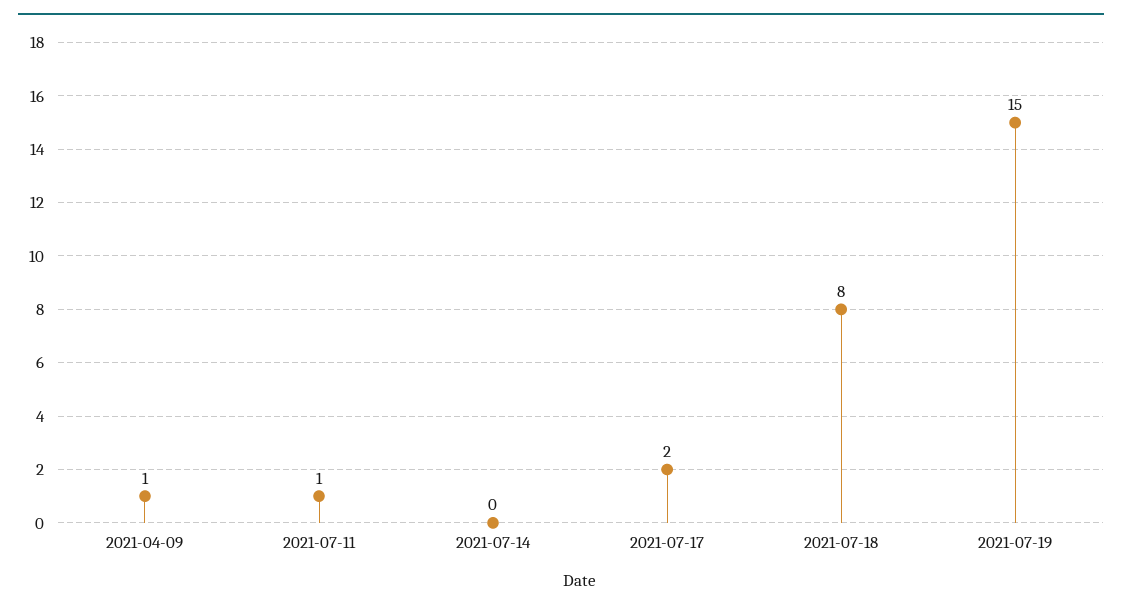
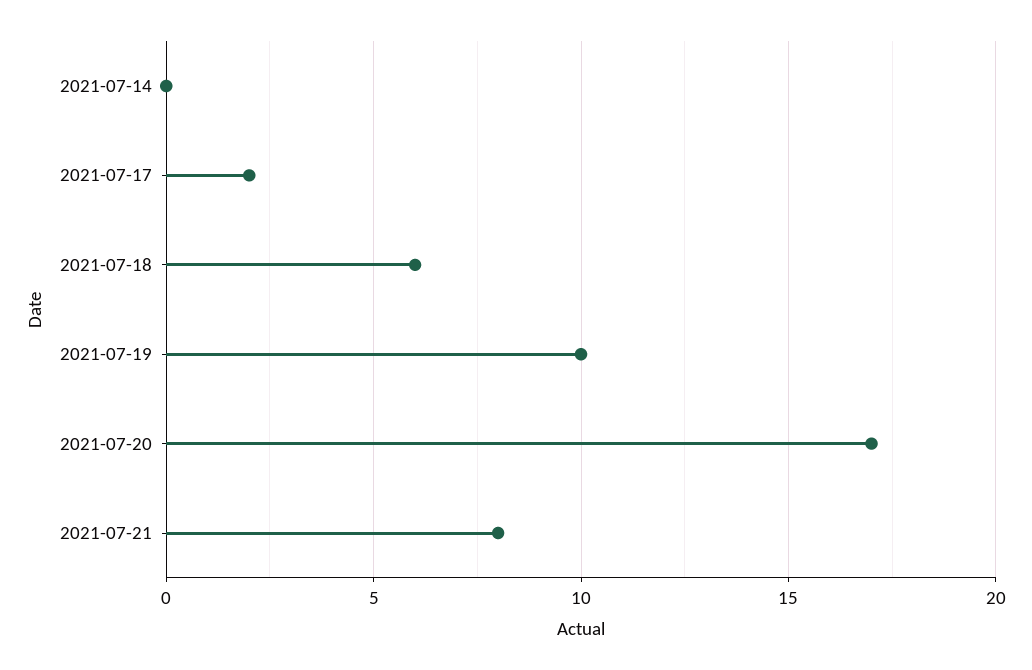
2021-04-09: 1 -> none
2021-07-11: 1 -> none
2021-07-18: 8 -> 6
2021-07-19: 15 -> 10
2021-07-20: none -> 17
2021-07-21: none -> 8

